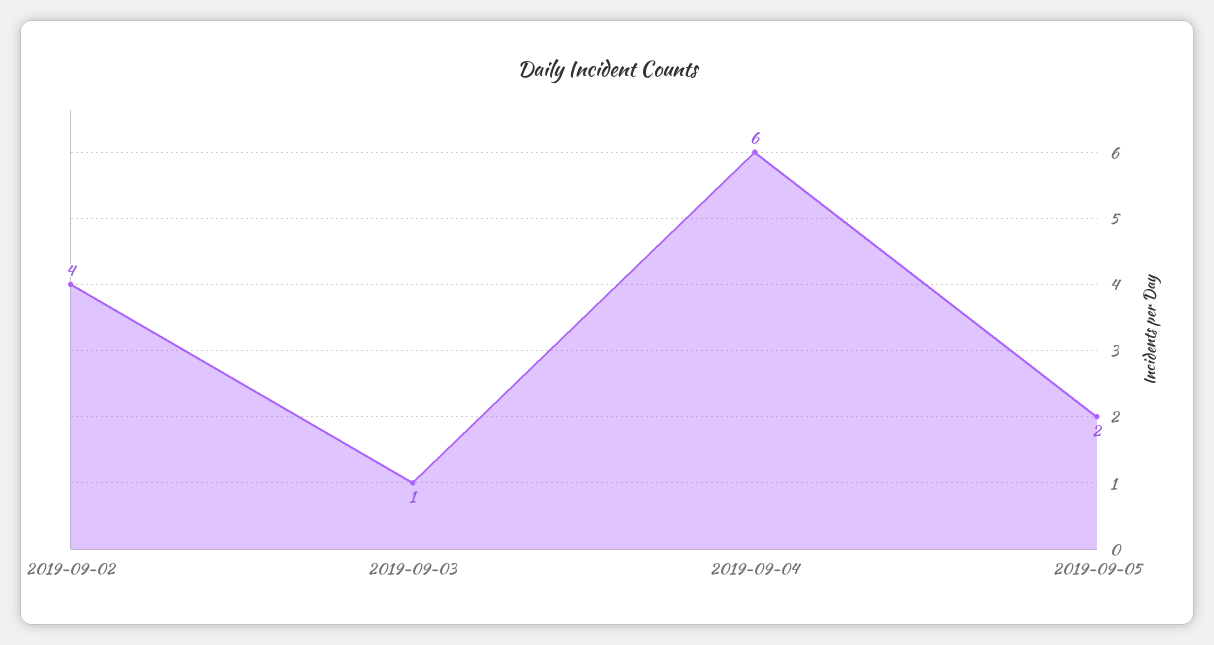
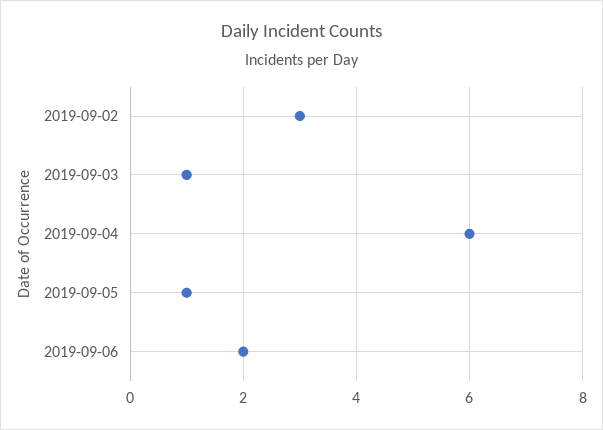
2019-09-02: 4 -> 3
2019-09-05: 2 -> 1
2019-09-06: none -> 2

